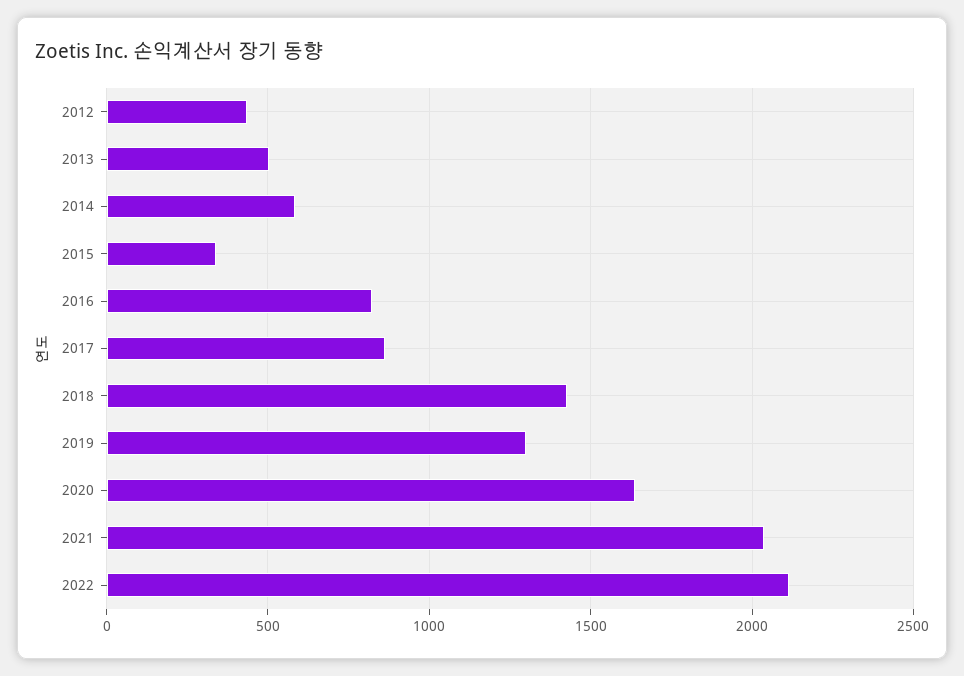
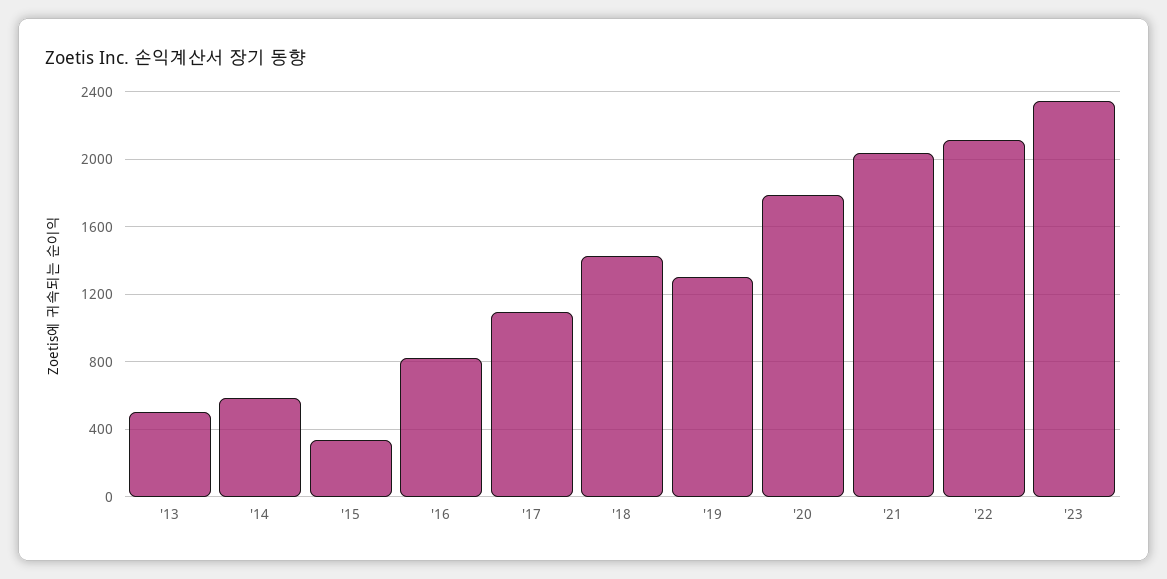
2012: 450 -> none
2017: 850 -> 1100
2020: 1650 -> 1800
'23: none -> 2350

